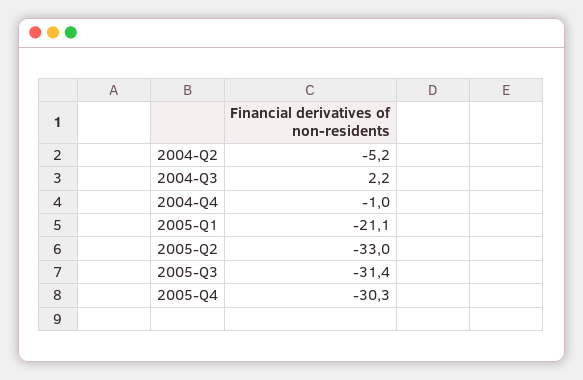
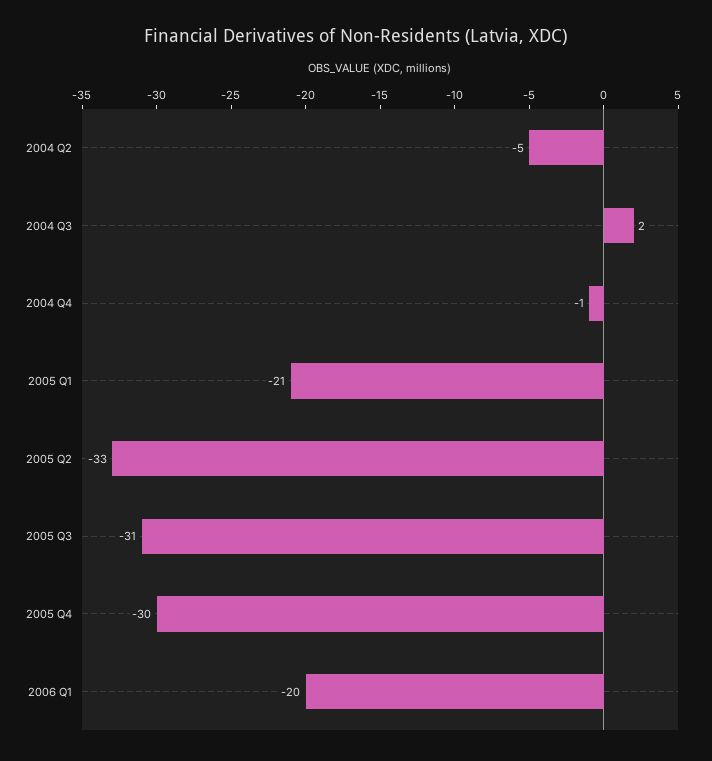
2006 Q1: none -> -20

